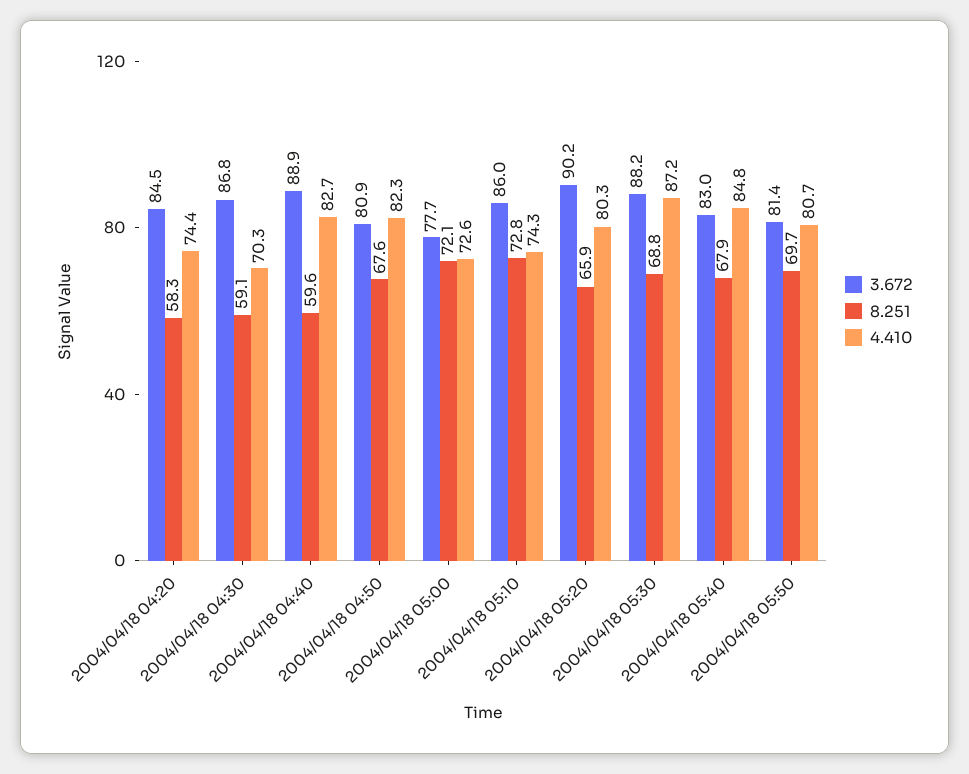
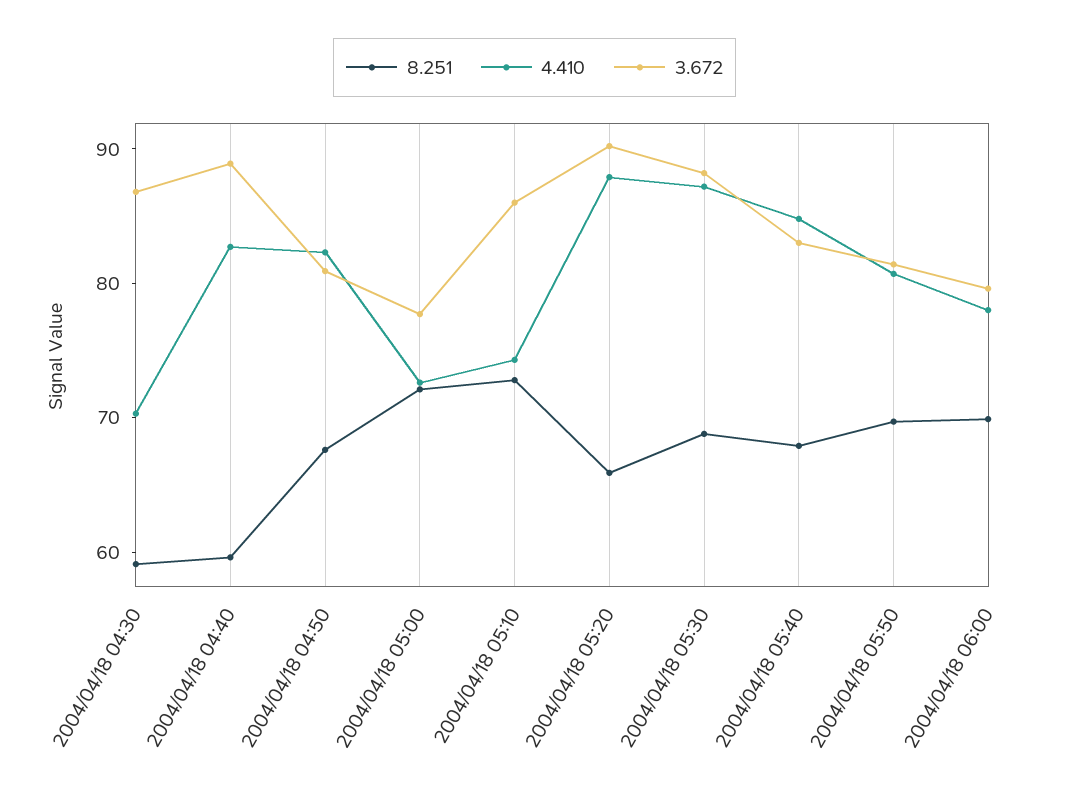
3.672, 2004/04/18 04:20: 84.5 -> none
8.251, 2004/04/18 04:20: 58.3 -> none
4.410, 2004/04/18 04:20: 74.4 -> none
4.410, 2004/04/18 05:20: 80.3 -> 88
8.251, 2004/04/18 06:00: none -> 70
4.410, 2004/04/18 06:00: none -> 78
3.672, 2004/04/18 06:00: none -> 80

